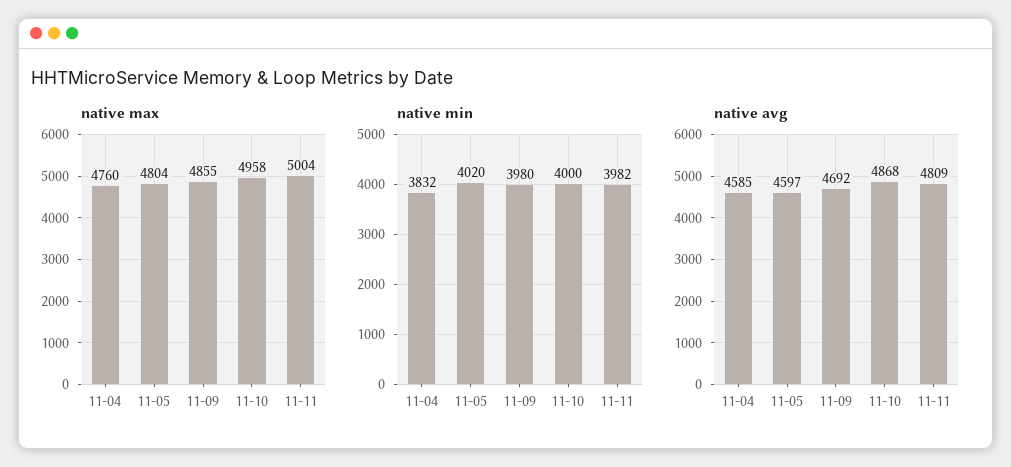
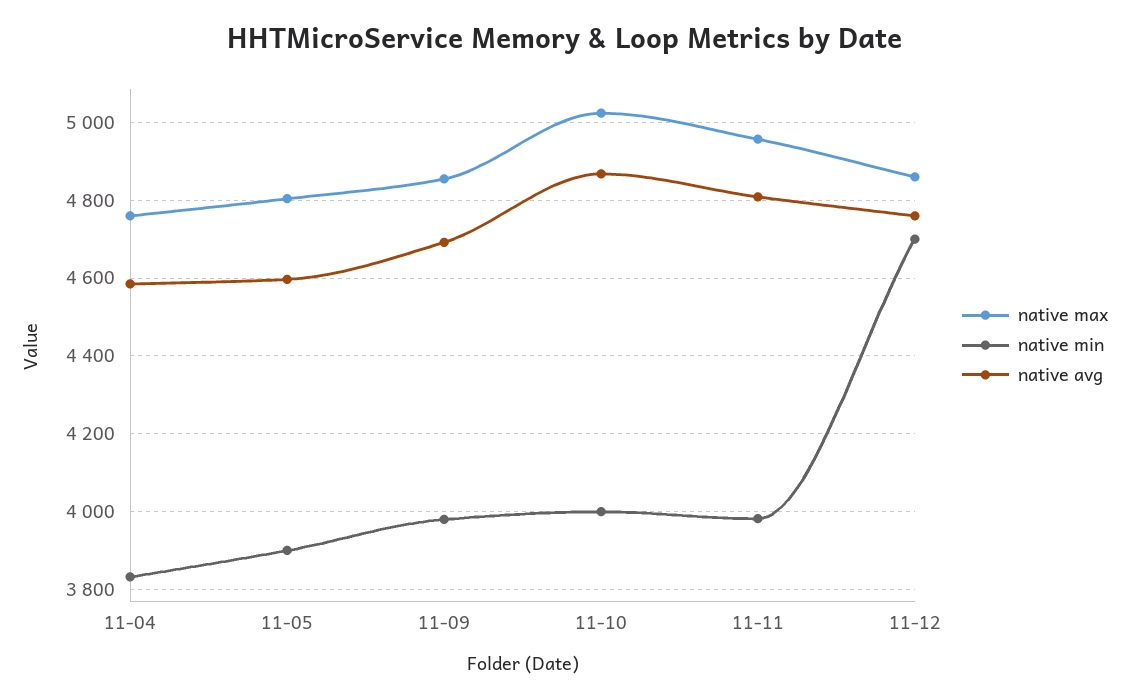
native max, 11-10: 4958 -> 5020
native max, 11-11: 5004 -> 4960
native min, 11-05: 4020 -> 3900
native max, 11-12: none -> 4860
native min, 11-12: none -> 4700
native avg, 11-12: none -> 4760

